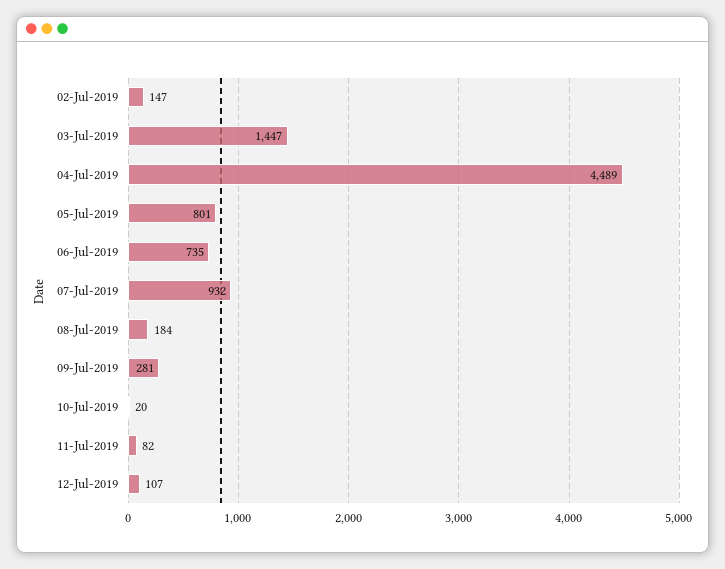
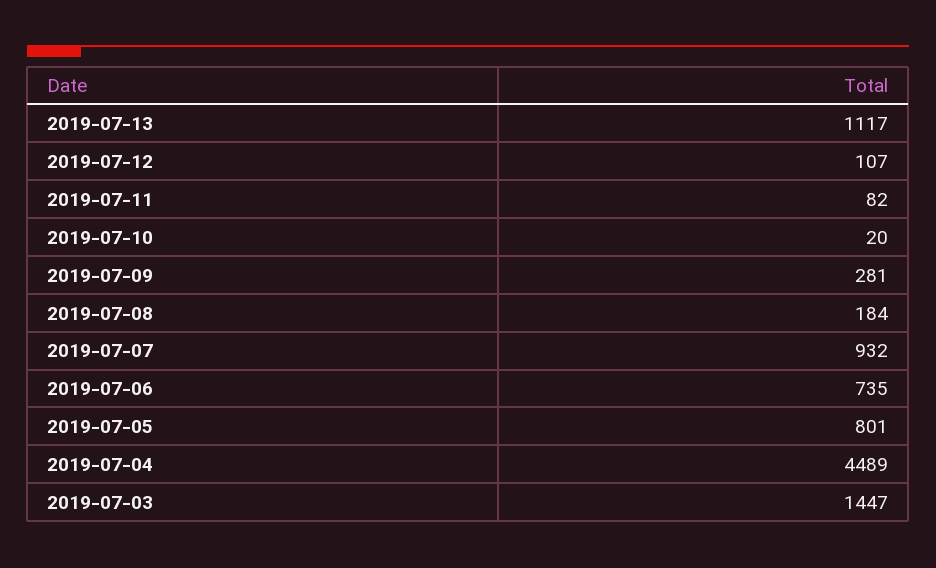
02-Jul-2019: 147 -> none
2019-07-13: none -> 1117

